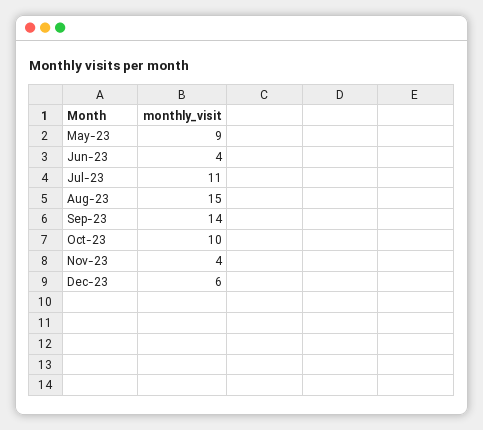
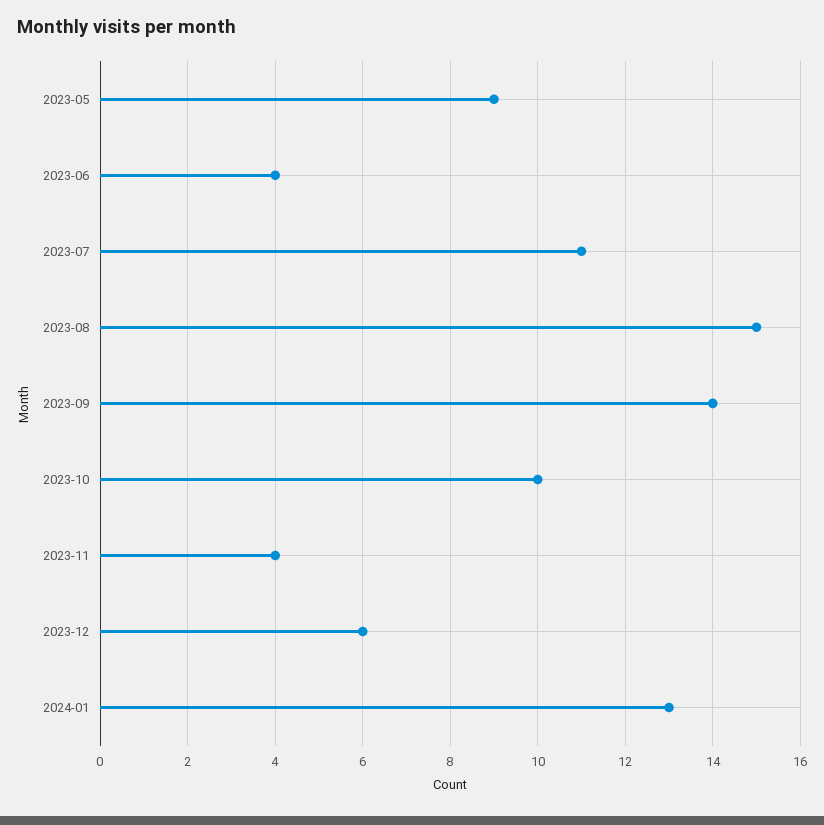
2024-01: none -> 13

